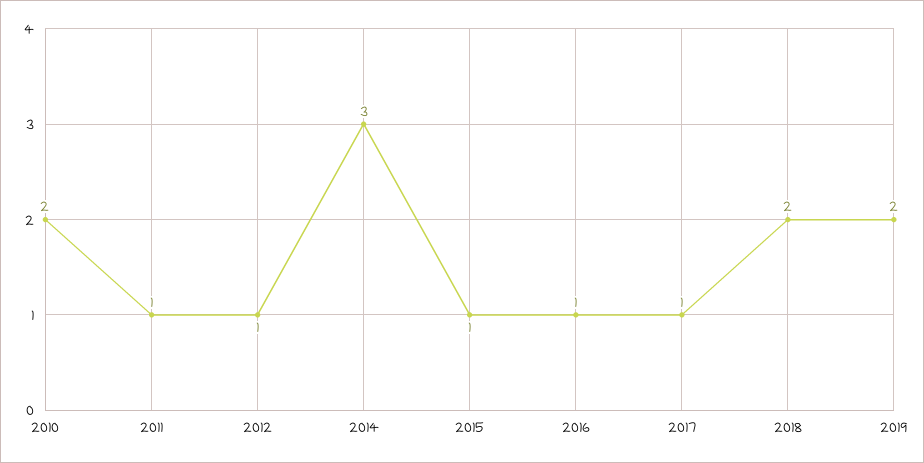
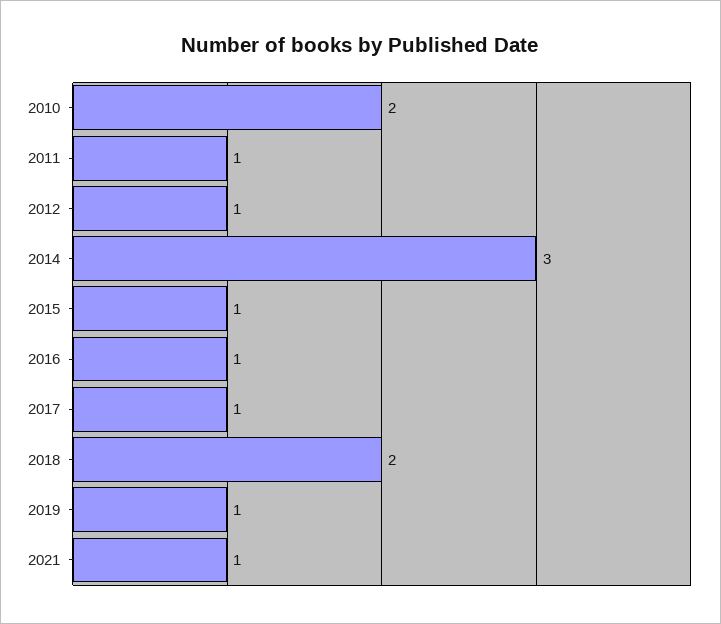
2019: 2 -> 1
2021: none -> 1

